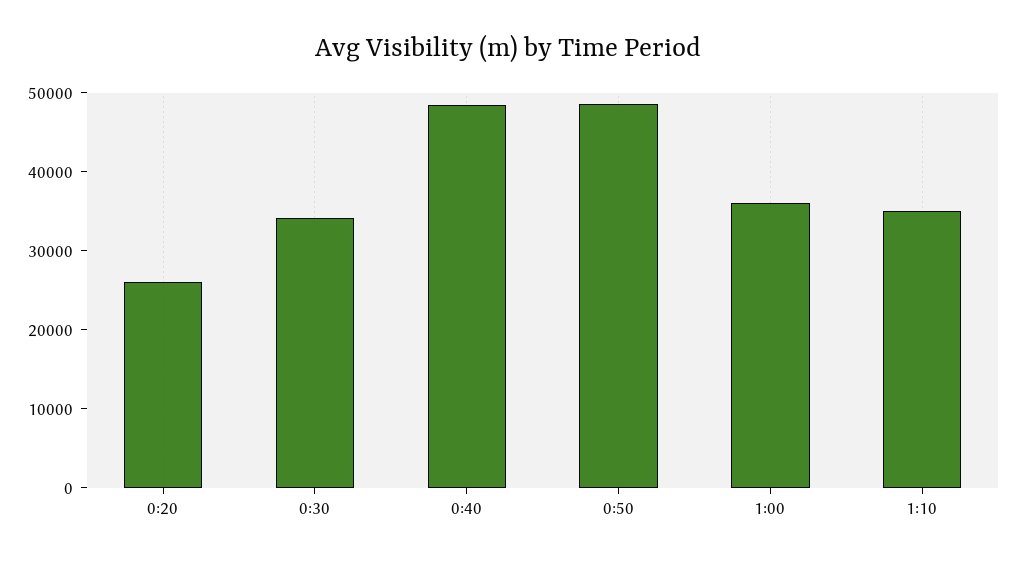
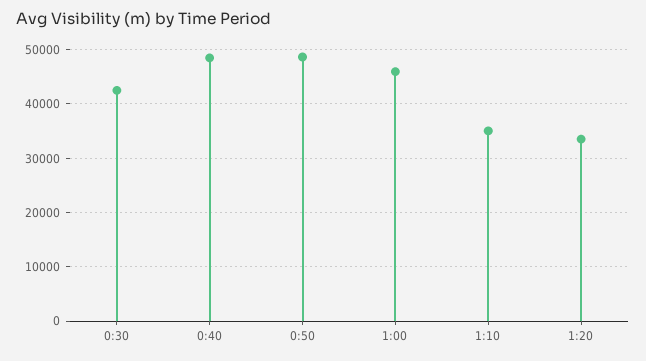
0:20: 26000 -> none
0:30: 34000 -> 42000
1:00: 36000 -> 46000
1:20: none -> 34000

